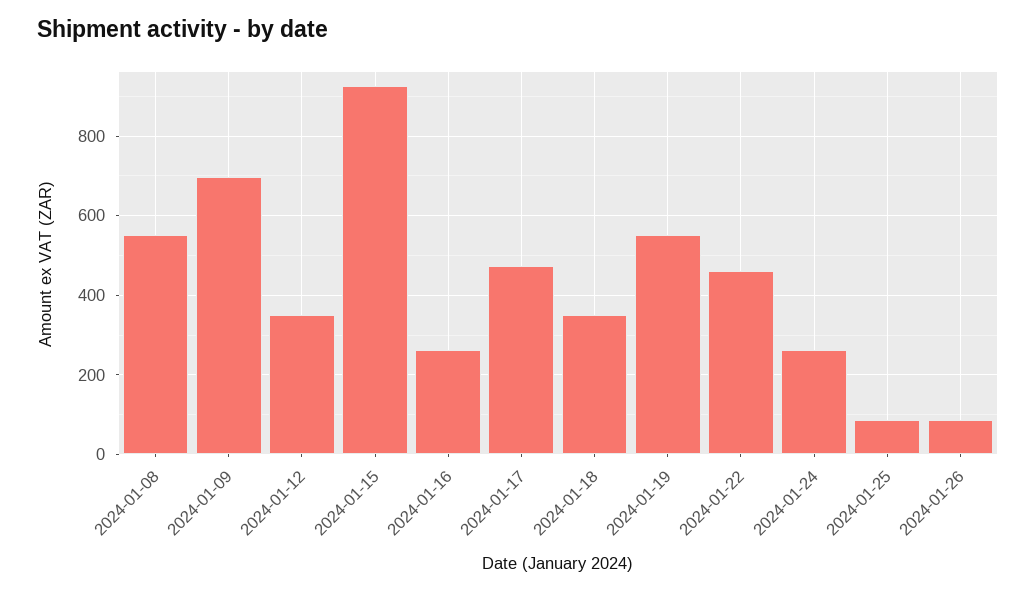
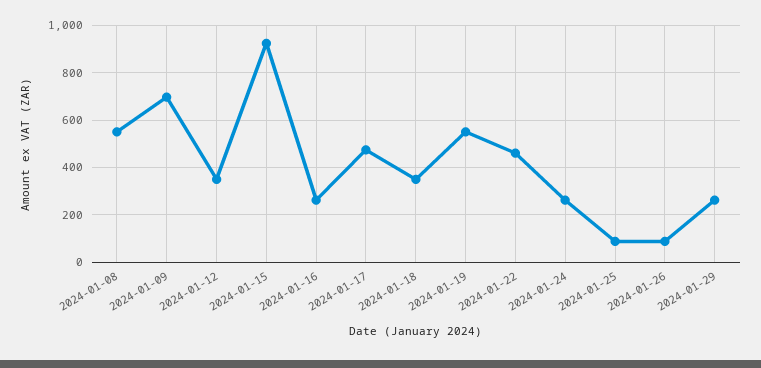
2024-01-29: none -> 250

